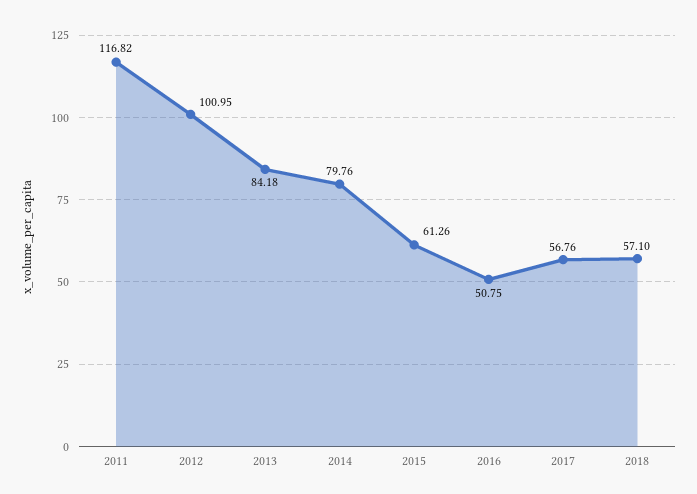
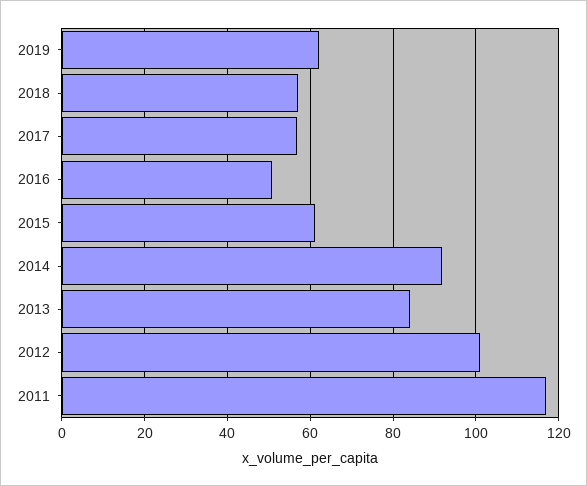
2014: 79.76 -> 92
2019: none -> 62

